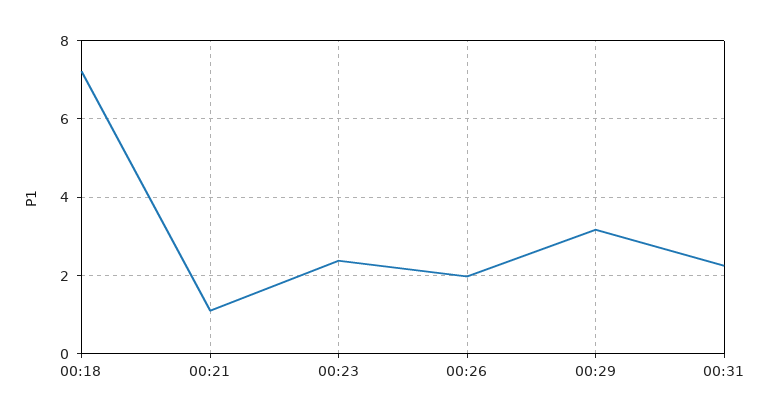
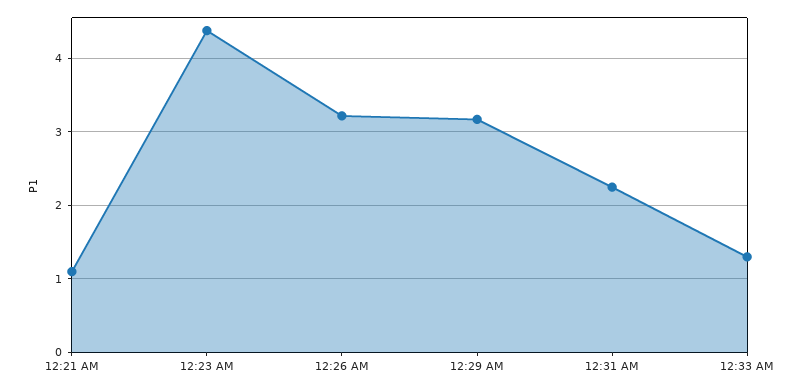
00:18: 7.2 -> none
00:23: 2.4 -> 4.4
00:26: 2 -> 3.2
12:33 AM: none -> 1.3

